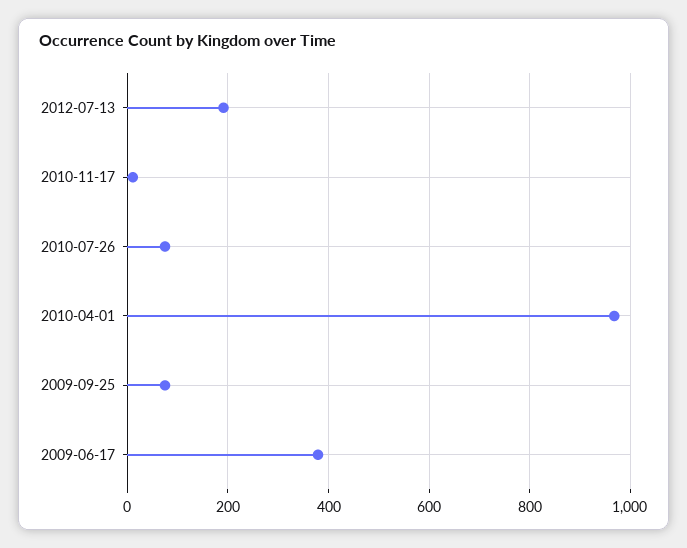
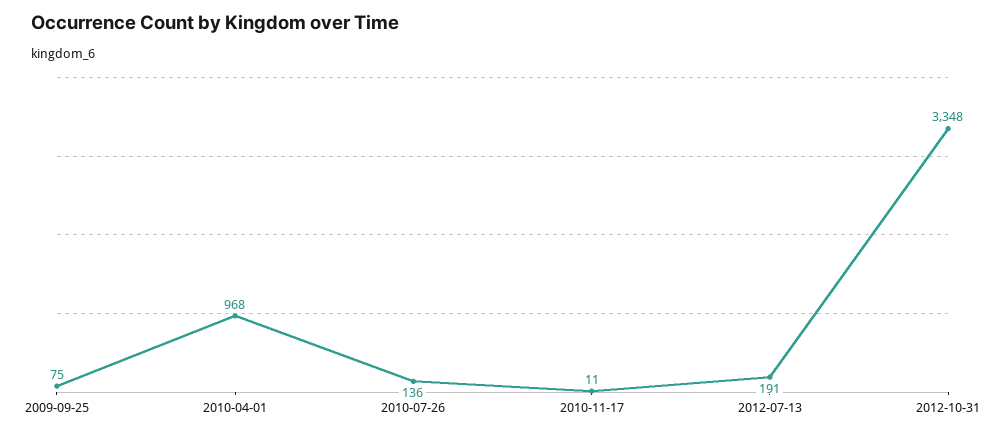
2010-07-26: 80 -> 136
2009-06-17: 380 -> none
2012-10-31: none -> 3348

